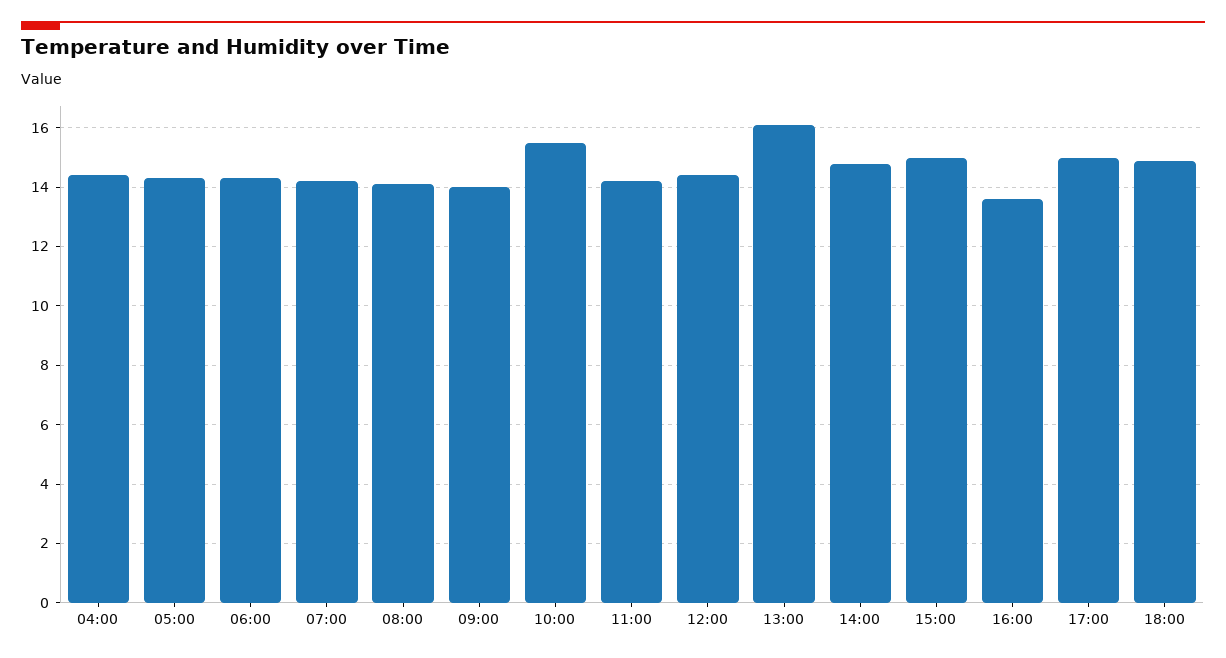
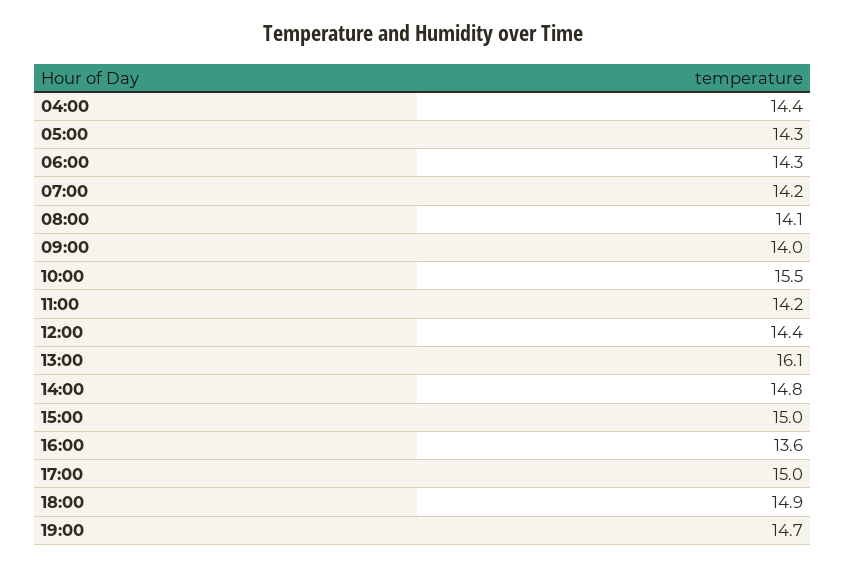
19:00: none -> 14.7

